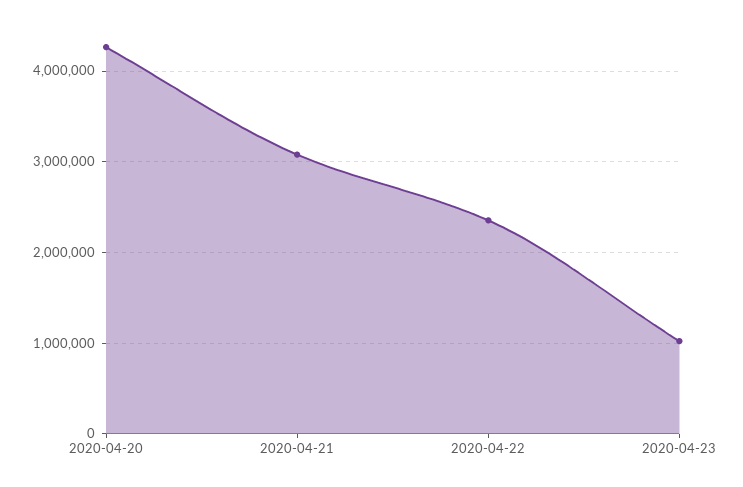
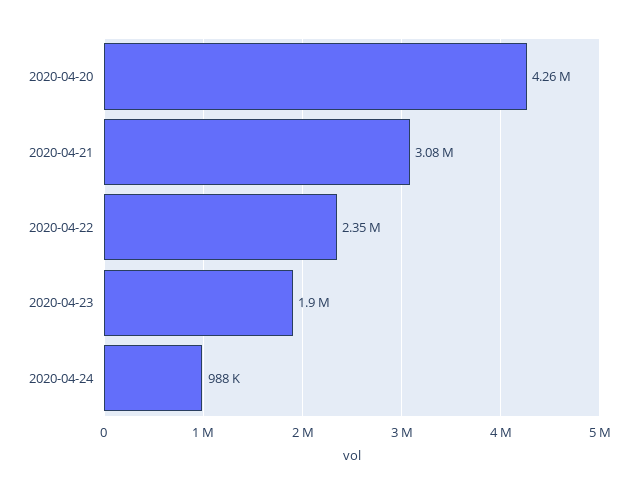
2020-04-23: 1000000 -> 1900000
2020-04-24: none -> 988000

